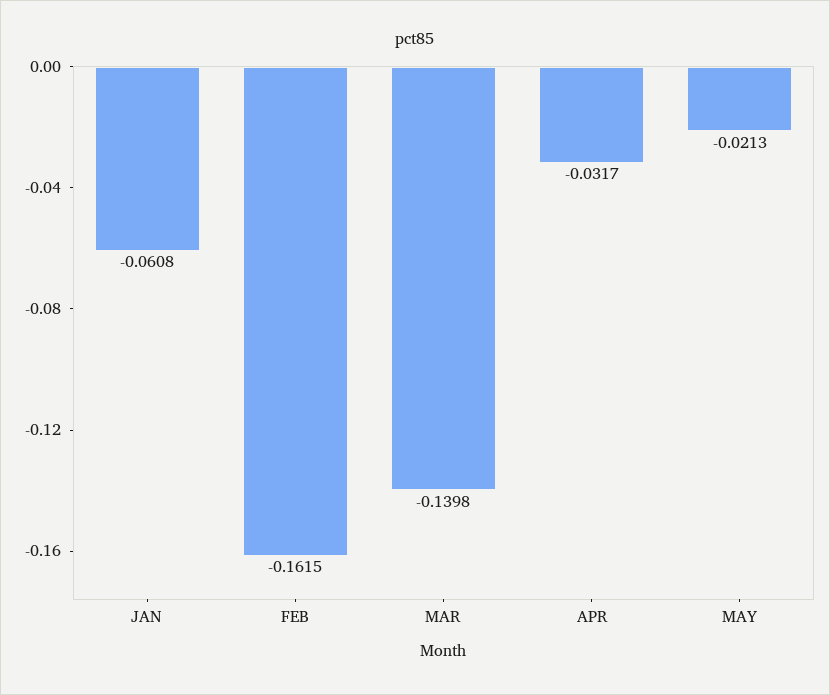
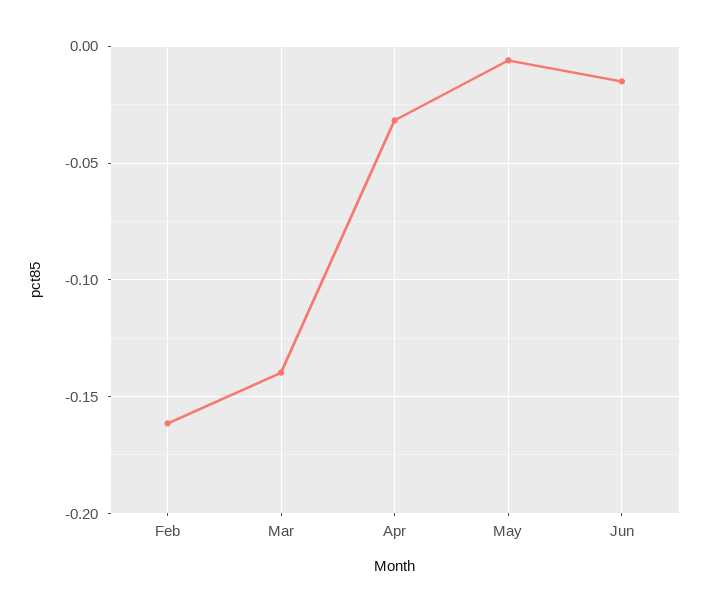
JAN: -0.0608 -> none
MAY: -0.0213 -> -0.005
Jun: none -> -0.015

